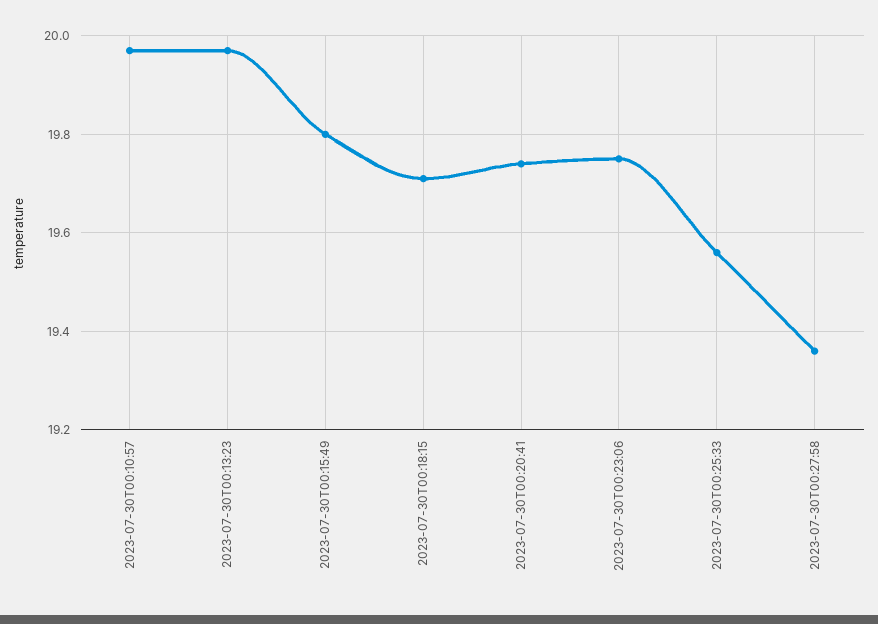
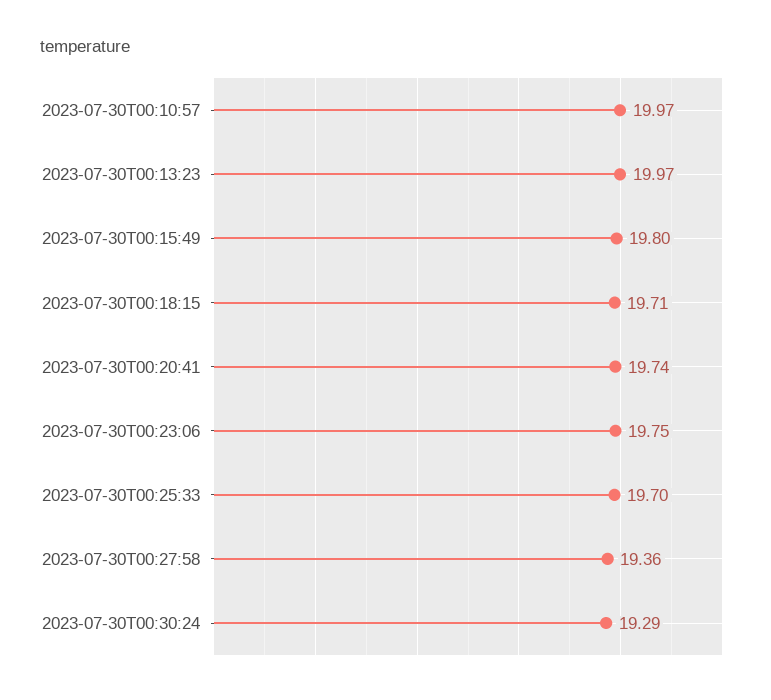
2023-07-30T00:25:33: 19.55 -> 19.7
2023-07-30T00:30:24: none -> 19.29

